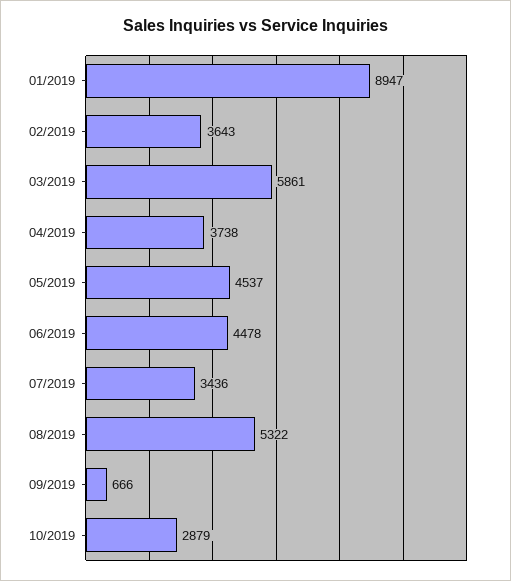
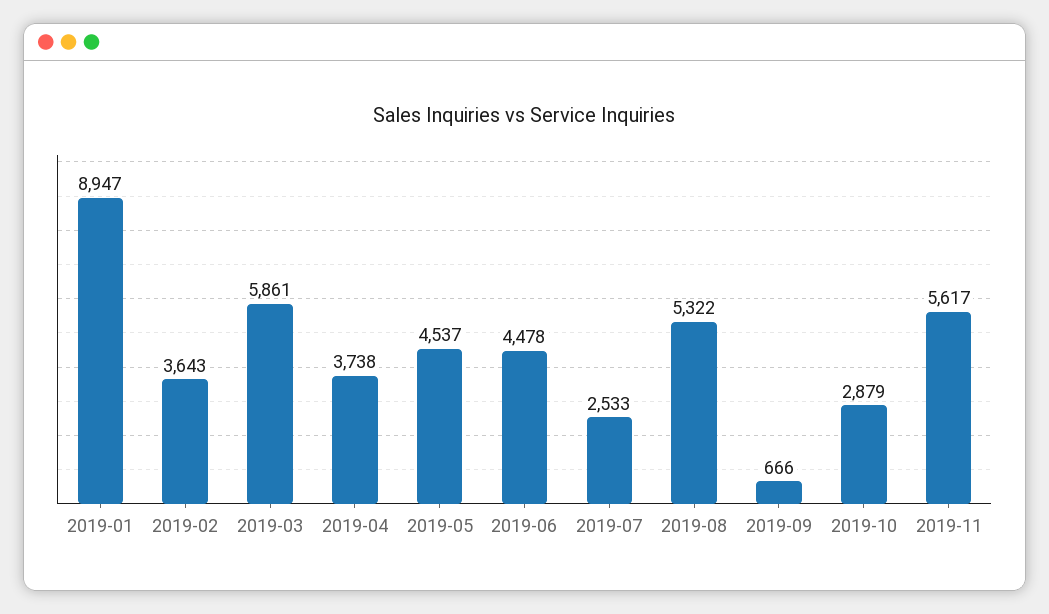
07/2019: 3436 -> 2533
2019-11: none -> 5617

